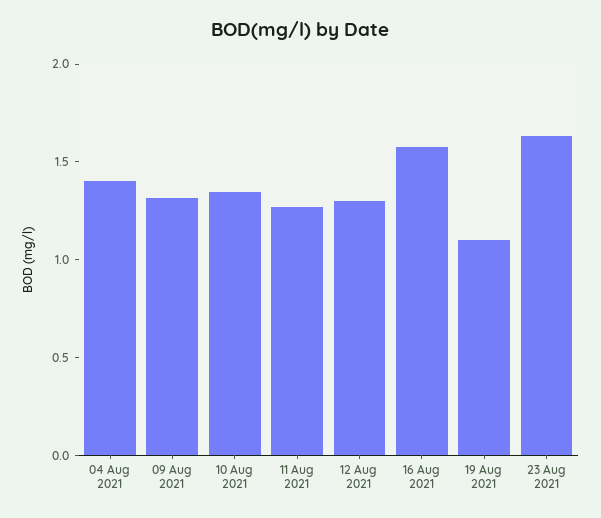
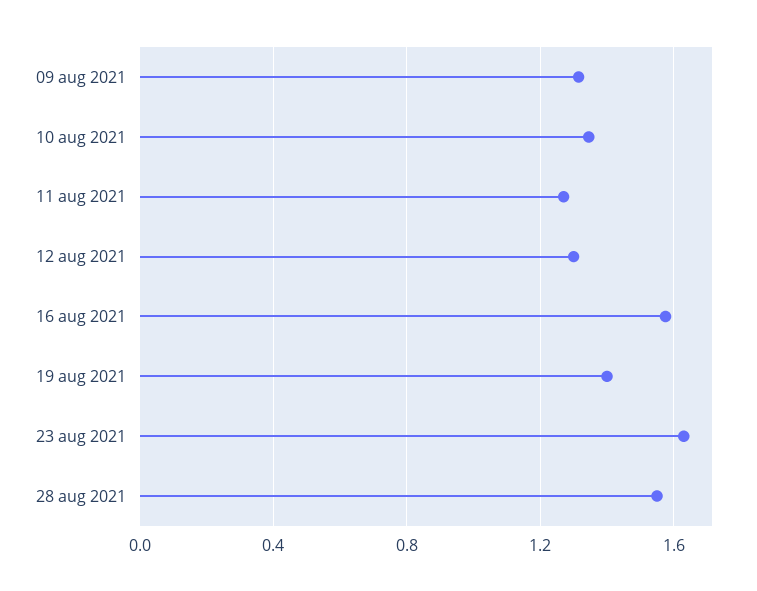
04 Aug 2021: 1.4 -> none
19 Aug 2021: 1.1 -> 1.4
28 aug 2021: none -> 1.55

